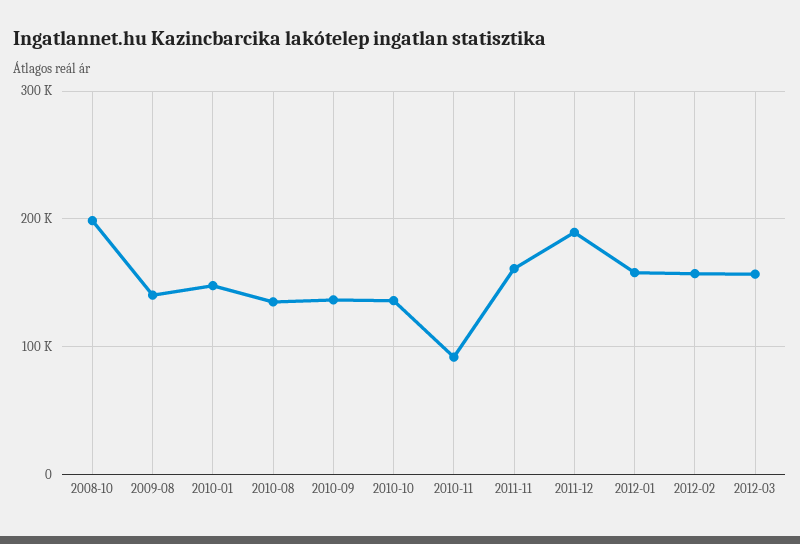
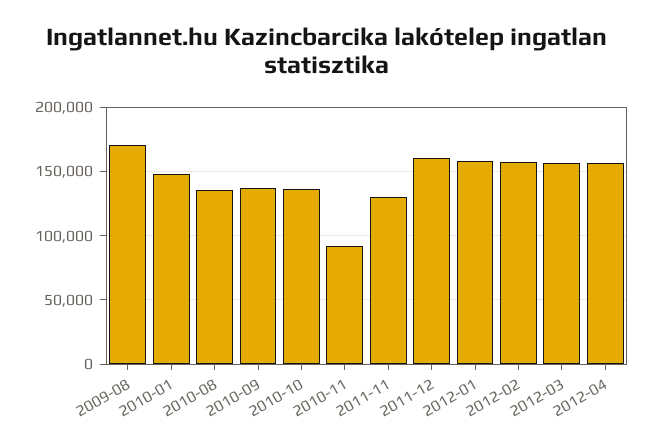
2008-10: 200000 -> none
2009-08: 140000 -> 170000
2011-11: 160000 -> 130000
2011-12: 190000 -> 160000
2012-04: none -> 155000

